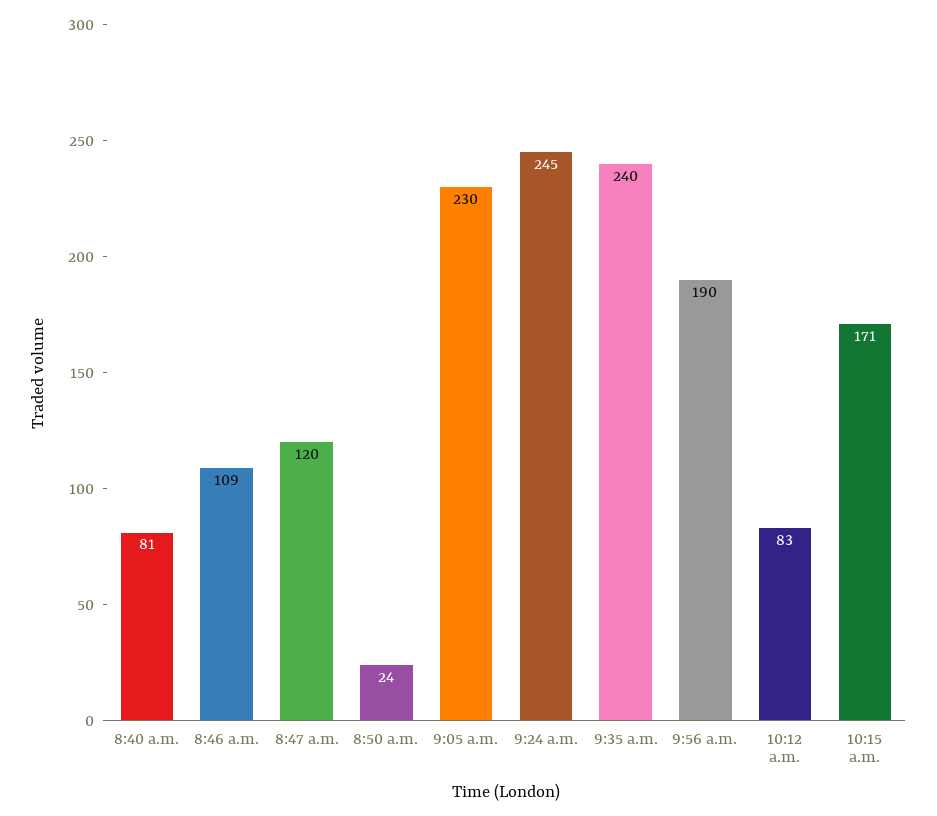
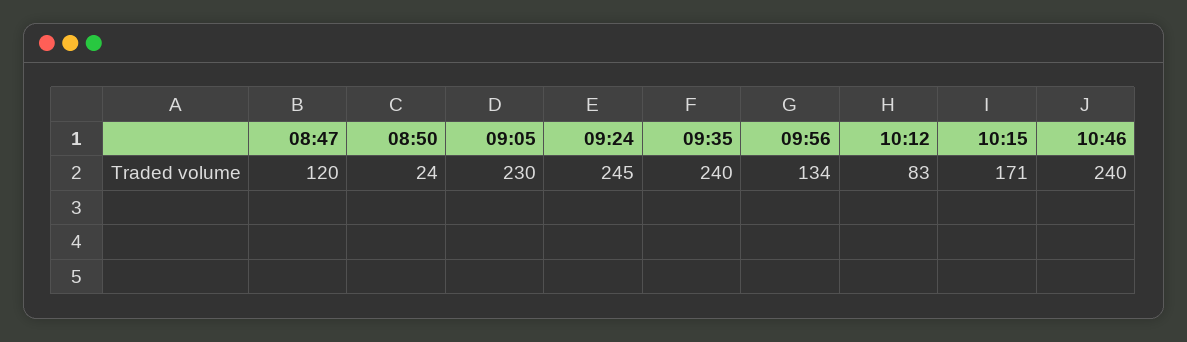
8:40 a.m.: 81 -> none
8:46 a.m.: 109 -> none
9:56 a.m.: 190 -> 134
10:46: none -> 240

